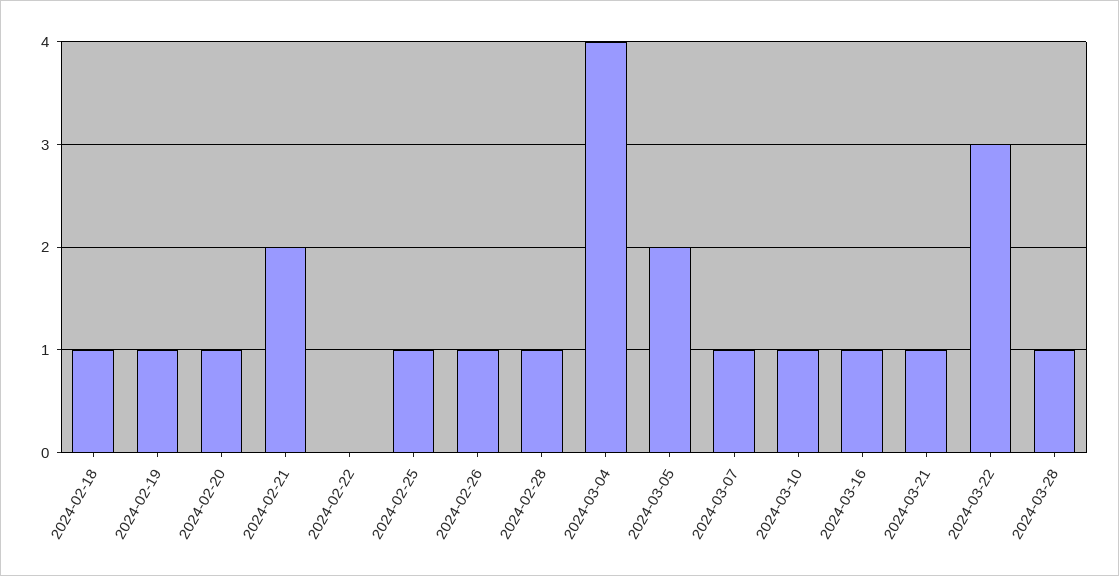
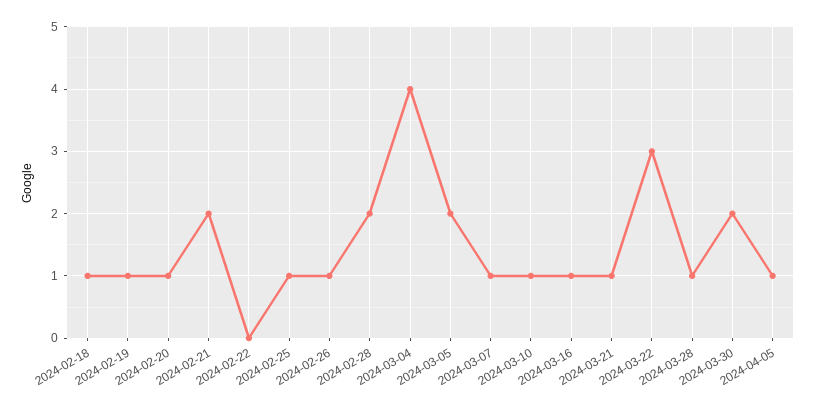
2024-02-28: 1 -> 2
2024-03-30: none -> 2
2024-04-05: none -> 1

